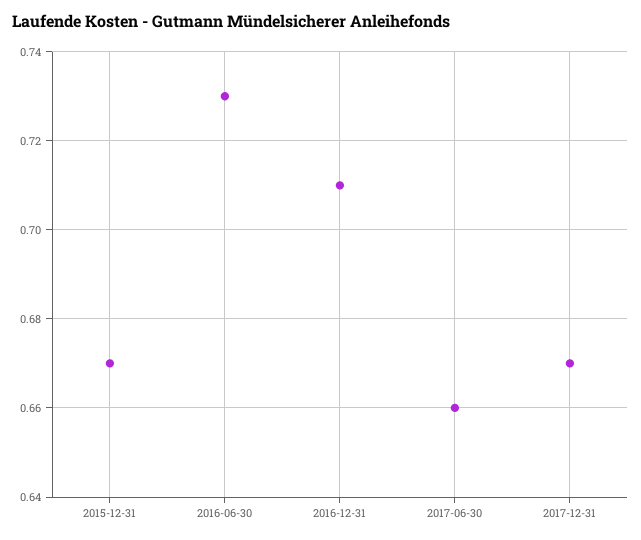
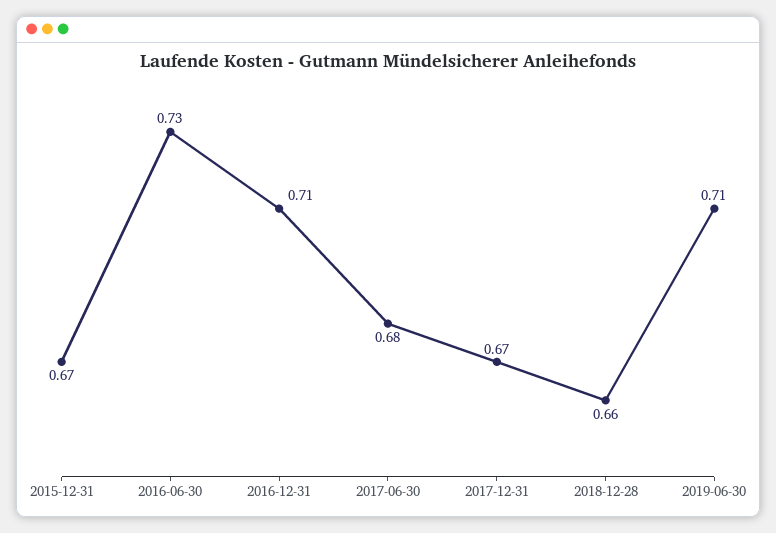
2017-06-30: 0.66 -> 0.68
2018-12-28: none -> 0.66
2019-06-30: none -> 0.71

